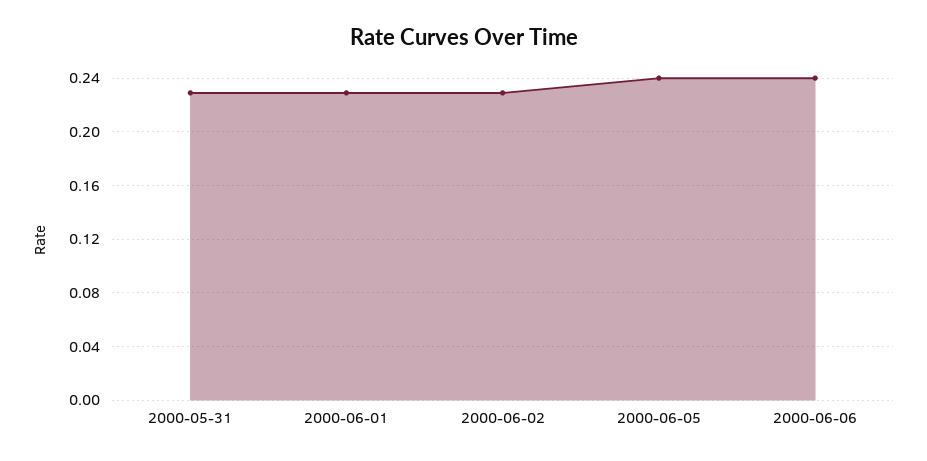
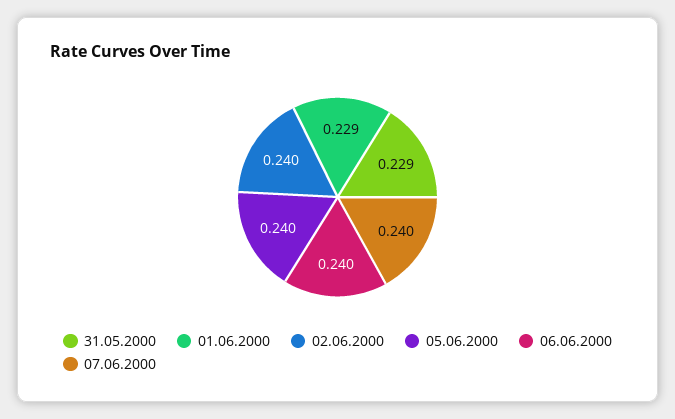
2000-06-02: 0.23 -> 0.24
07.06.2000: none -> 0.24

